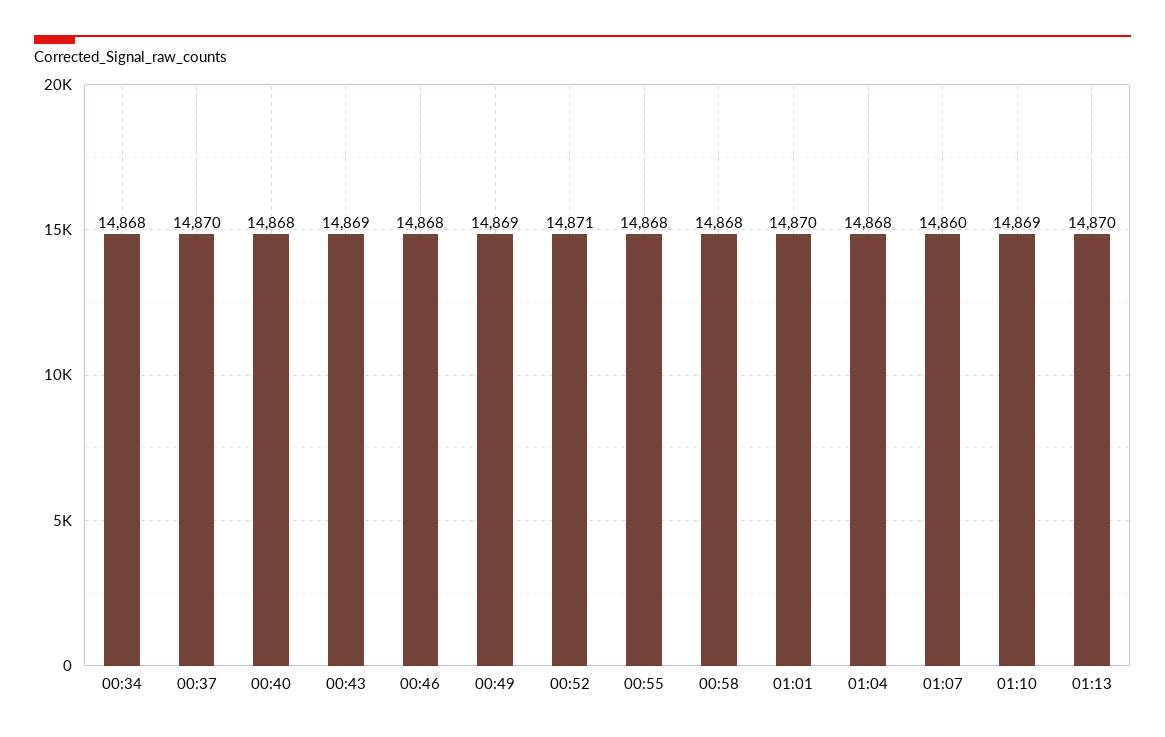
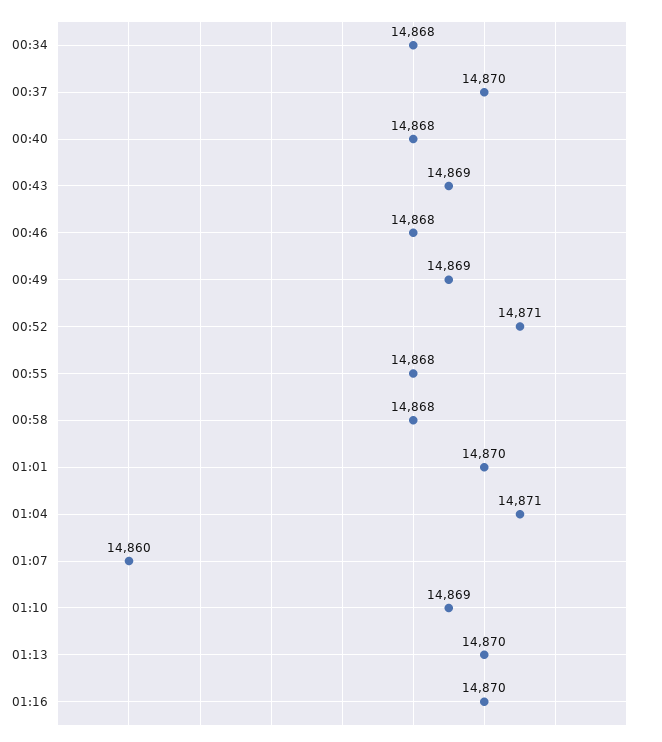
01:04: 14868 -> 14871
01:16: none -> 14870

